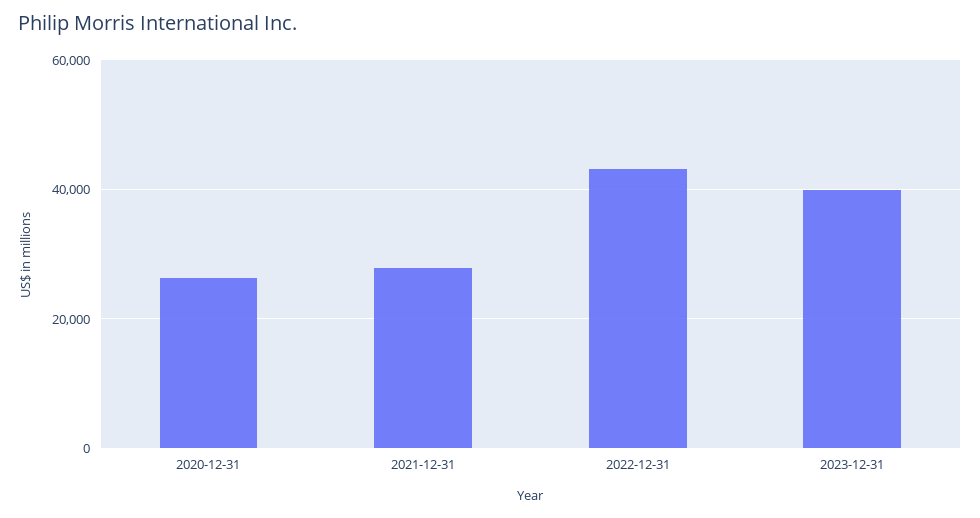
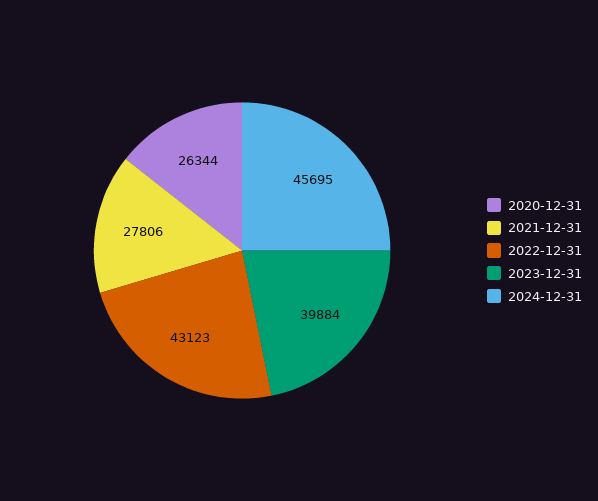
2024-12-31: none -> 45695

